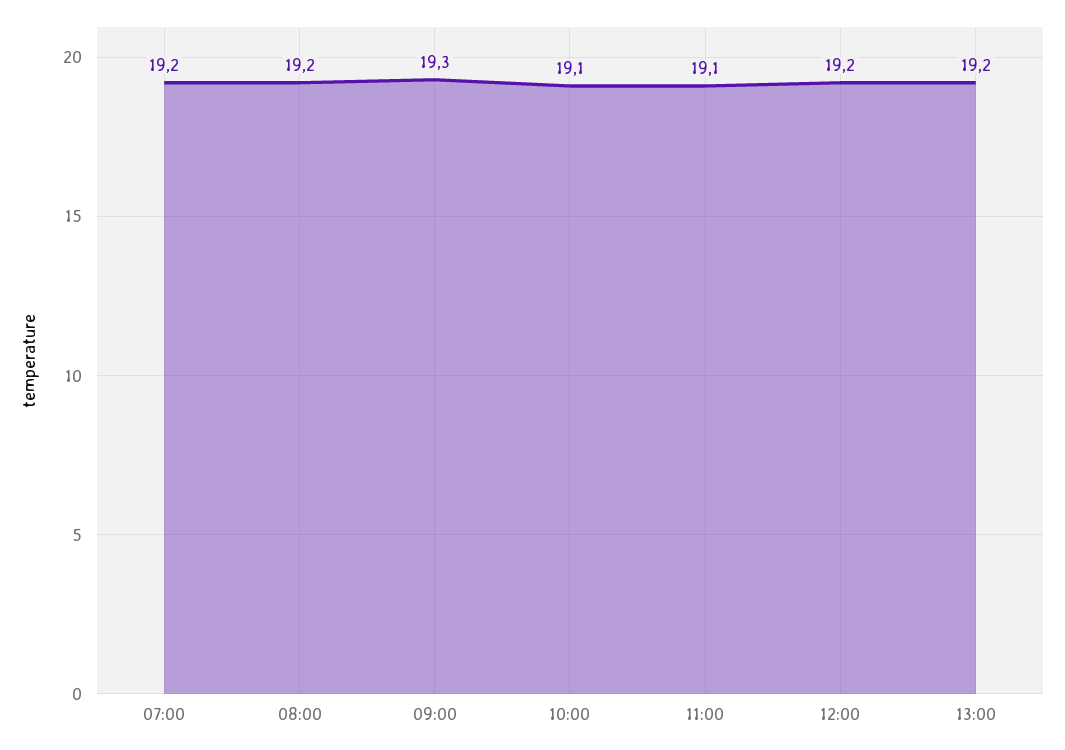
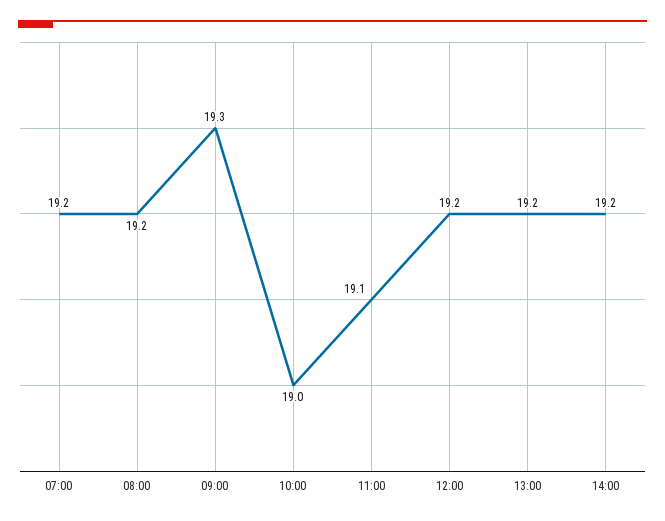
10:00: 19.1 -> 19
14:00: none -> 19.2

